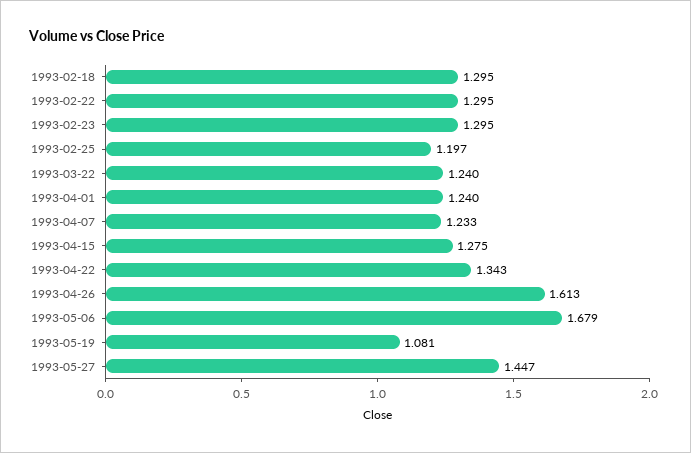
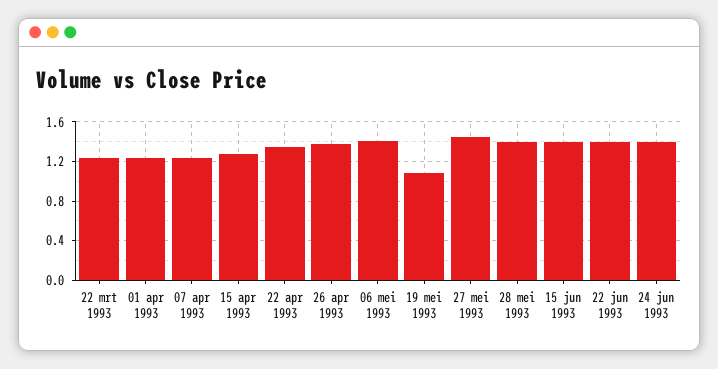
1993-02-18: 1.295 -> none
1993-02-22: 1.295 -> none
1993-02-23: 1.295 -> none
1993-02-25: 1.197 -> none
1993-04-26: 1.613 -> 1.4
1993-05-06: 1.679 -> 1.4
28 mei 1993: none -> 1.4
15 jun 1993: none -> 1.4
22 jun 1993: none -> 1.4
24 jun 1993: none -> 1.4

